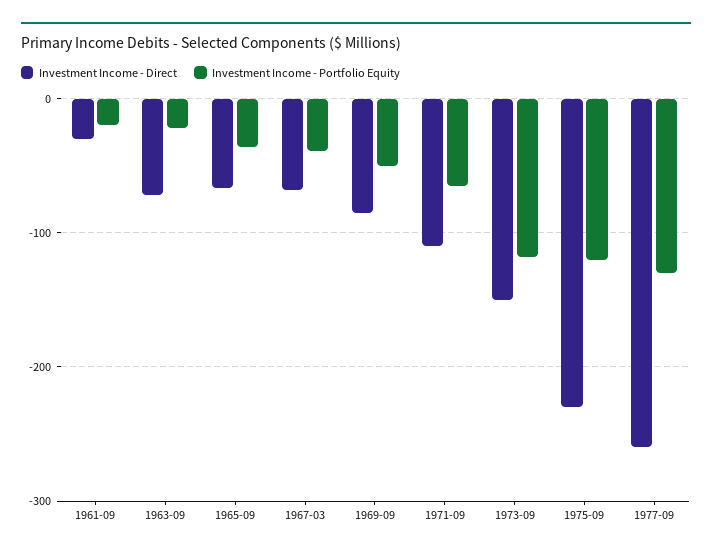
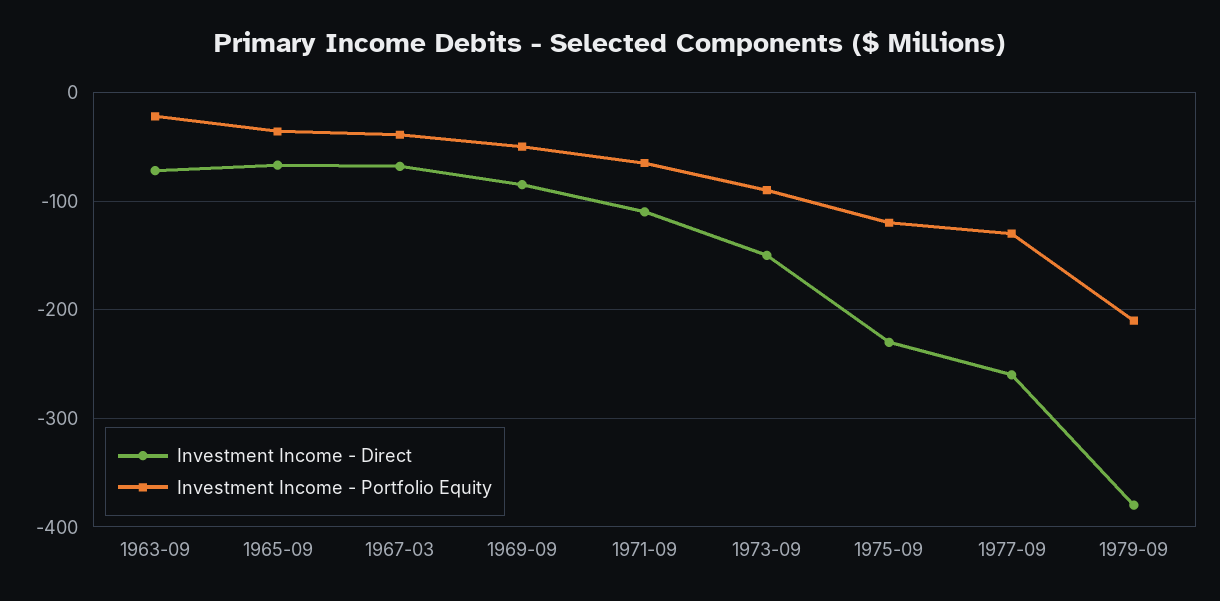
Investment Income - Direct, 1961-09: -30 -> none
Investment Income - Portfolio Equity, 1961-09: -20 -> none
Investment Income - Portfolio Equity, 1973-09: -120 -> -90
Investment Income - Direct, 1979-09: none -> -380
Investment Income - Portfolio Equity, 1979-09: none -> -210

